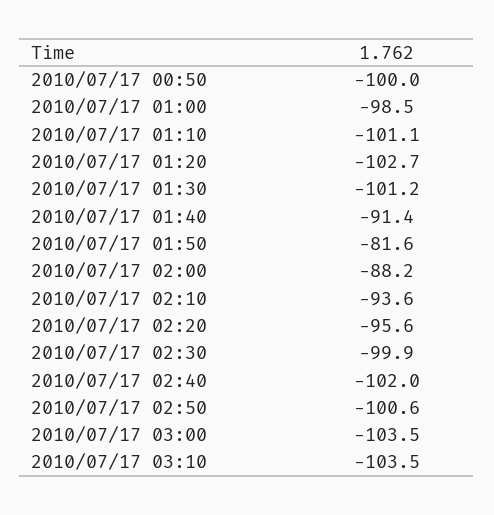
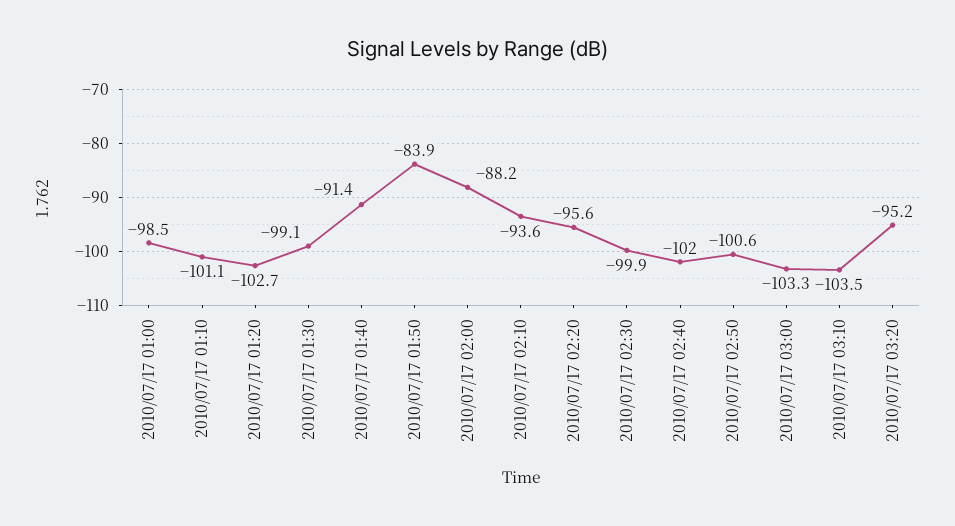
2010/07/17 00:50: -100 -> none
2010/07/17 01:30: -101.2 -> -99.1
2010/07/17 01:50: -81.6 -> -83.9
2010/07/17 03:00: -103.5 -> -103.3
2010/07/17 03:20: none -> -95.2

